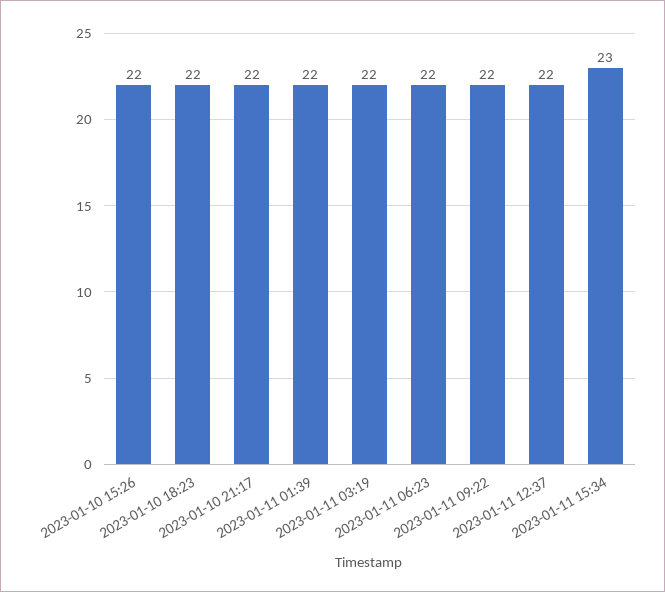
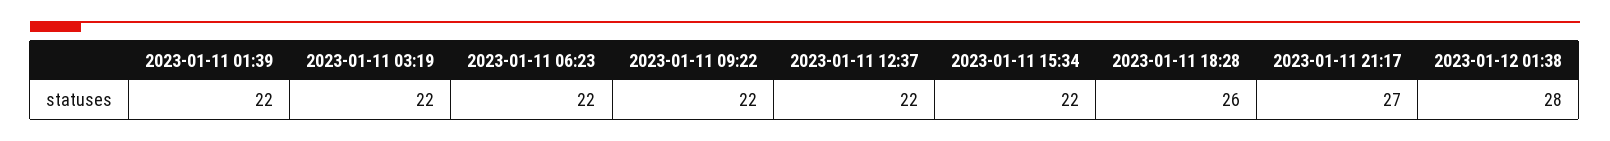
2023-01-10 15:26: 22 -> none
2023-01-10 18:23: 22 -> none
2023-01-10 21:17: 22 -> none
2023-01-11 15:34: 23 -> 22
2023-01-11 18:28: none -> 26
2023-01-11 21:17: none -> 27
2023-01-12 01:38: none -> 28

